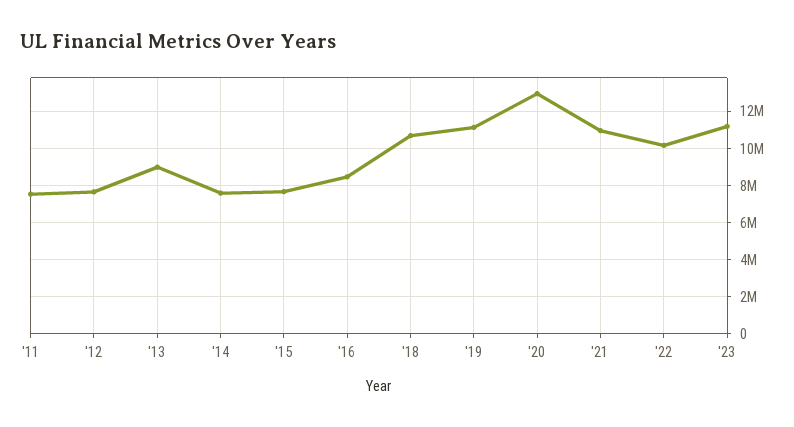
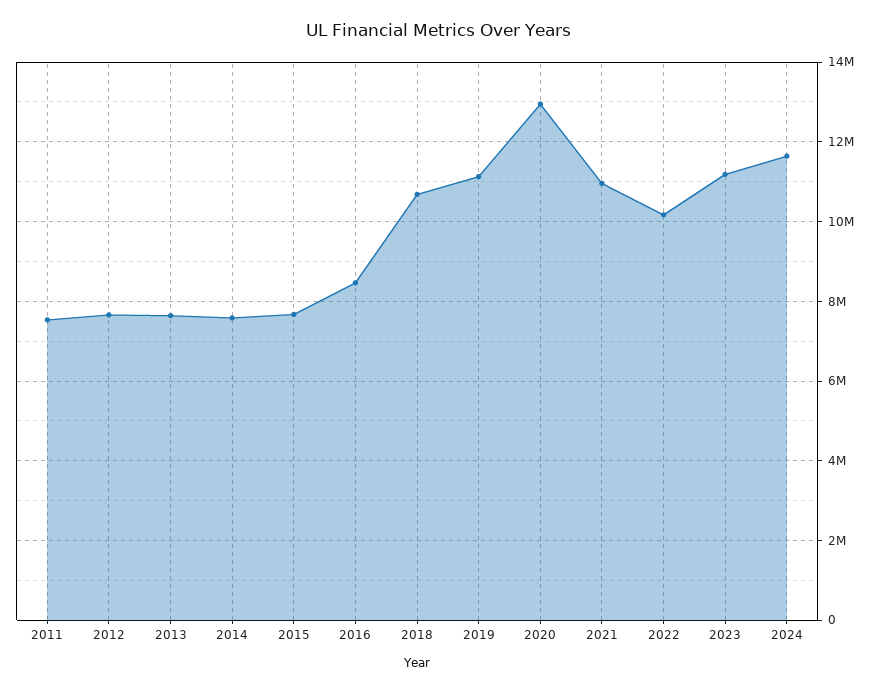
'13: 9000000 -> 7600000
2024: none -> 11600000

